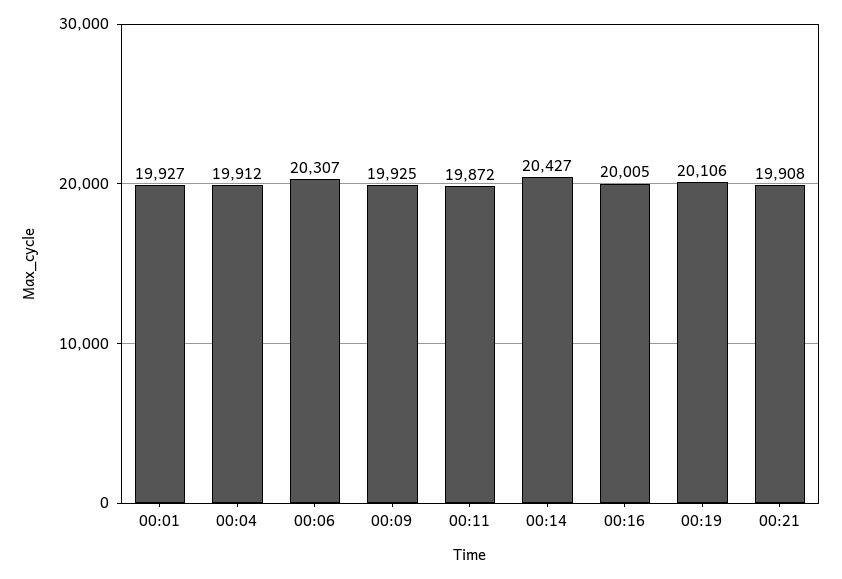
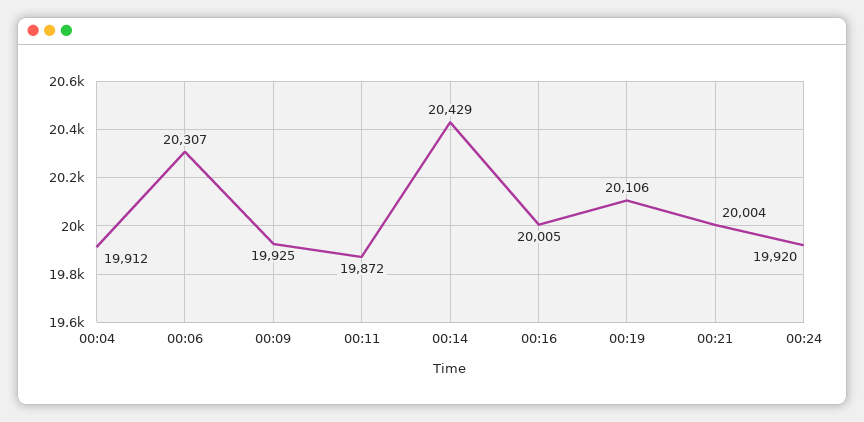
00:01: 19927 -> none
00:14: 20427 -> 20429
00:21: 19908 -> 20004
00:24: none -> 19920

